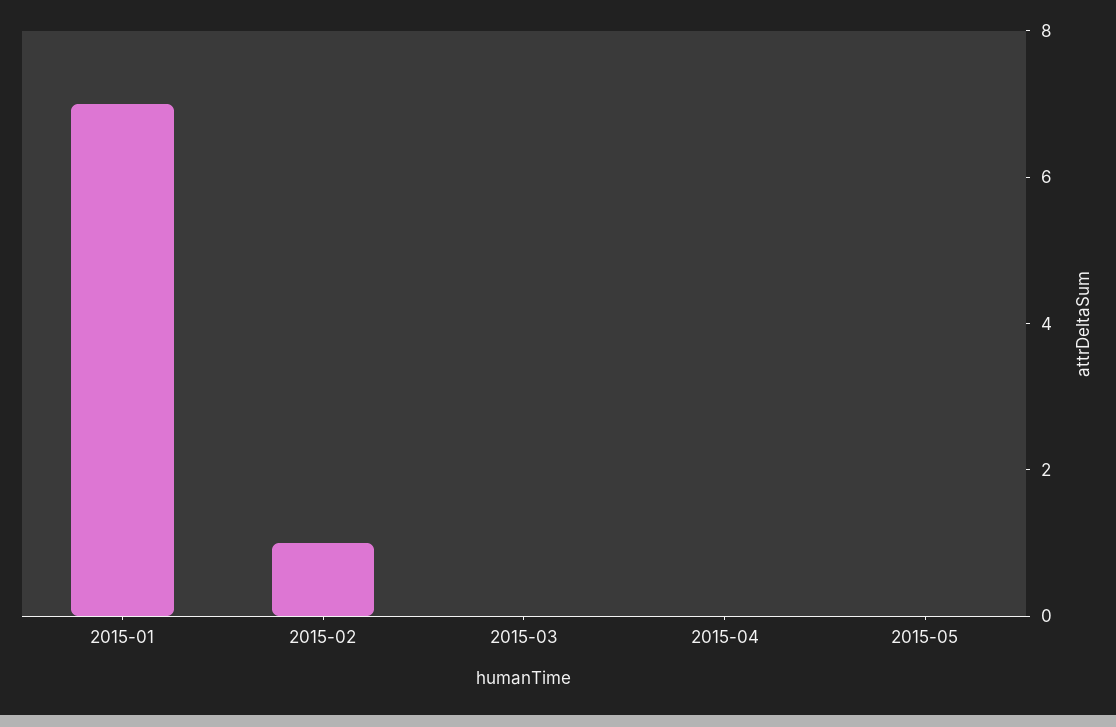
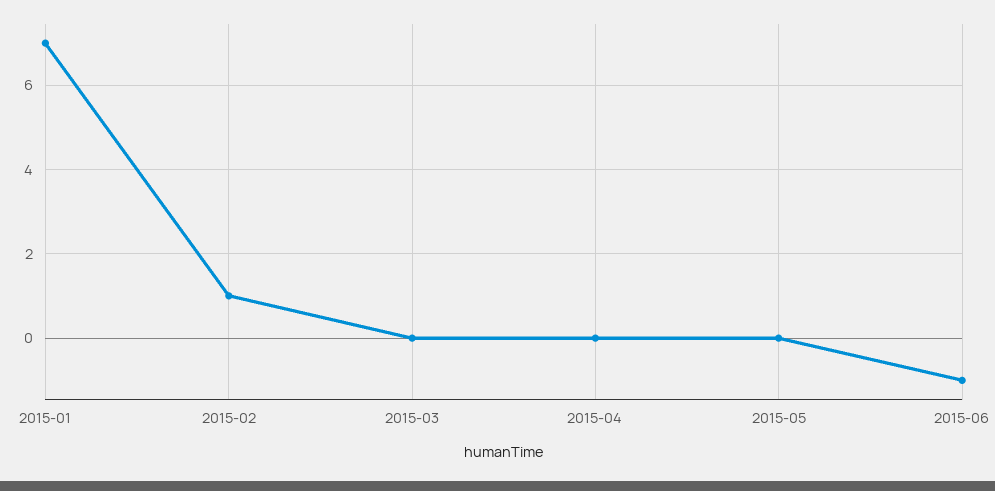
2015-06: none -> -1

